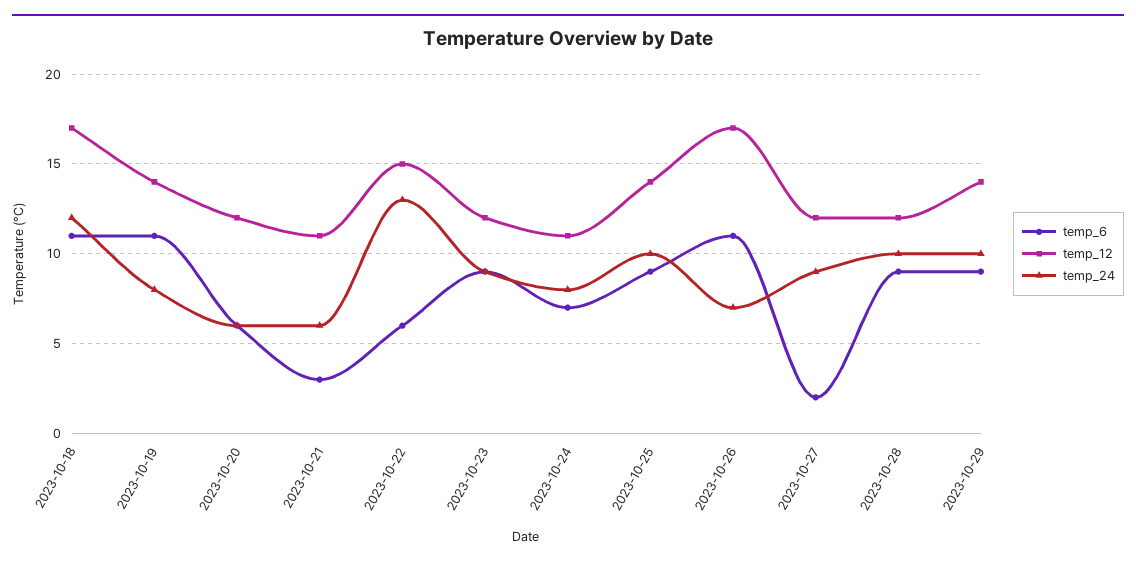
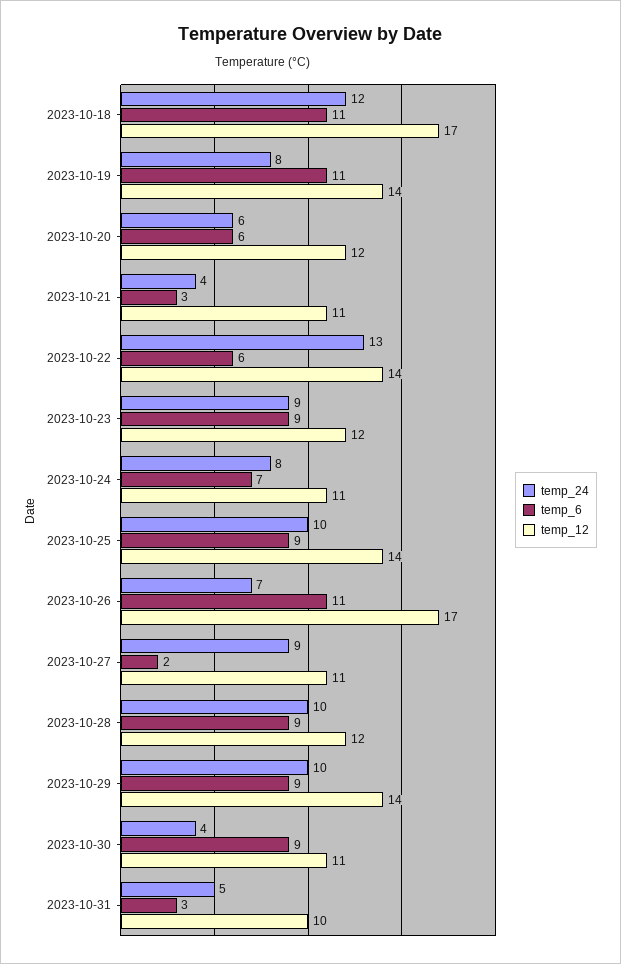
temp_24, 2023-10-21: 6 -> 4
temp_12, 2023-10-22: 15 -> 14
temp_12, 2023-10-27: 12 -> 11
temp_24, 2023-10-30: none -> 4
temp_6, 2023-10-30: none -> 9
temp_12, 2023-10-30: none -> 11
temp_24, 2023-10-31: none -> 5
temp_6, 2023-10-31: none -> 3
temp_12, 2023-10-31: none -> 10

